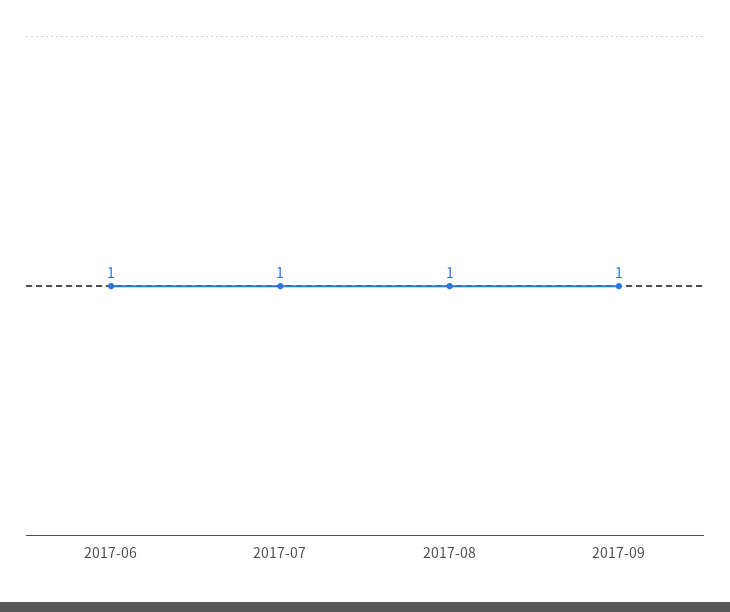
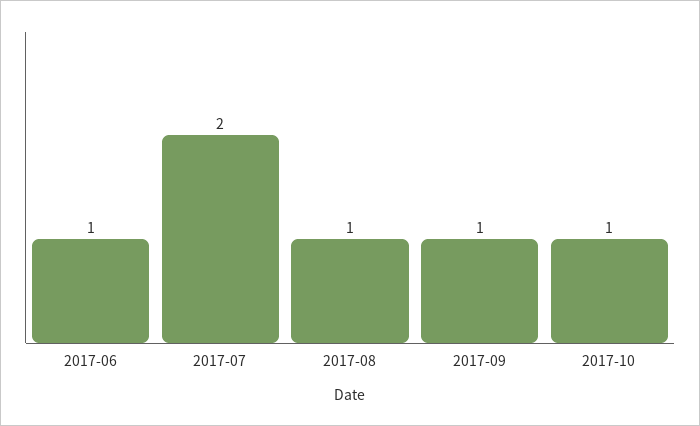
2017-07: 1 -> 2
2017-10: none -> 1

